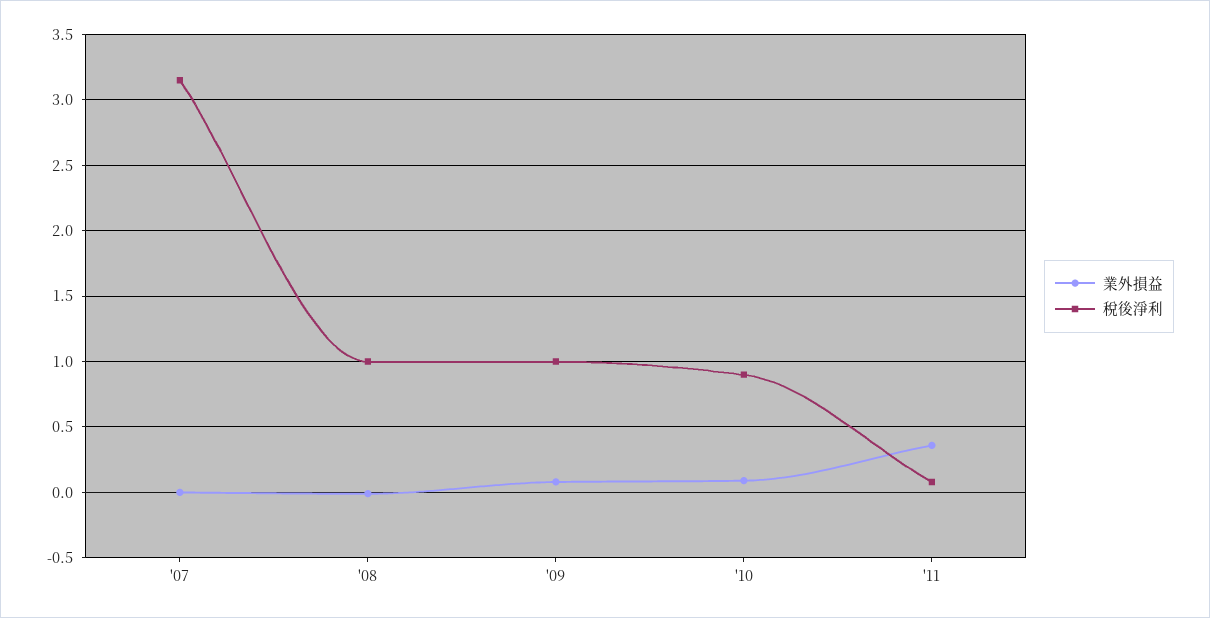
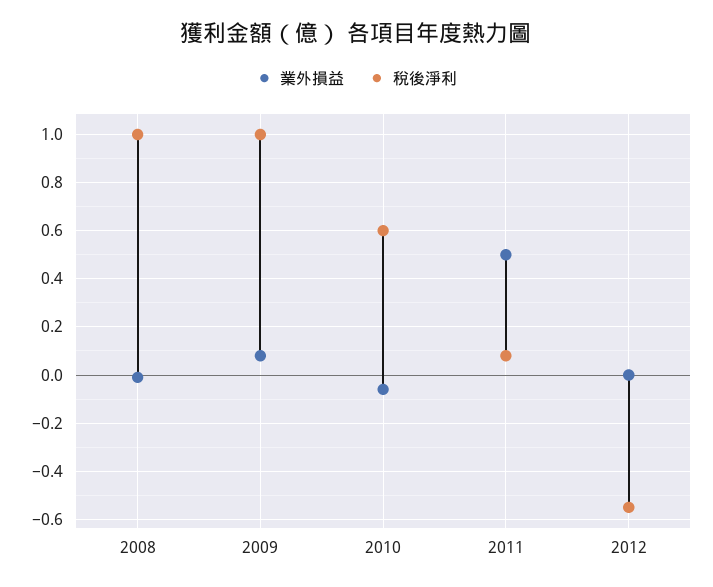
業外損益, '07: 0 -> none
稅後淨利, '07: 3.15 -> none
業外損益, '10: 0.1 -> -0.05
稅後淨利, '10: 0.9 -> 0.6
業外損益, '11: 0.35 -> 0.5
業外損益, 2012: none -> 0
稅後淨利, 2012: none -> -0.55

